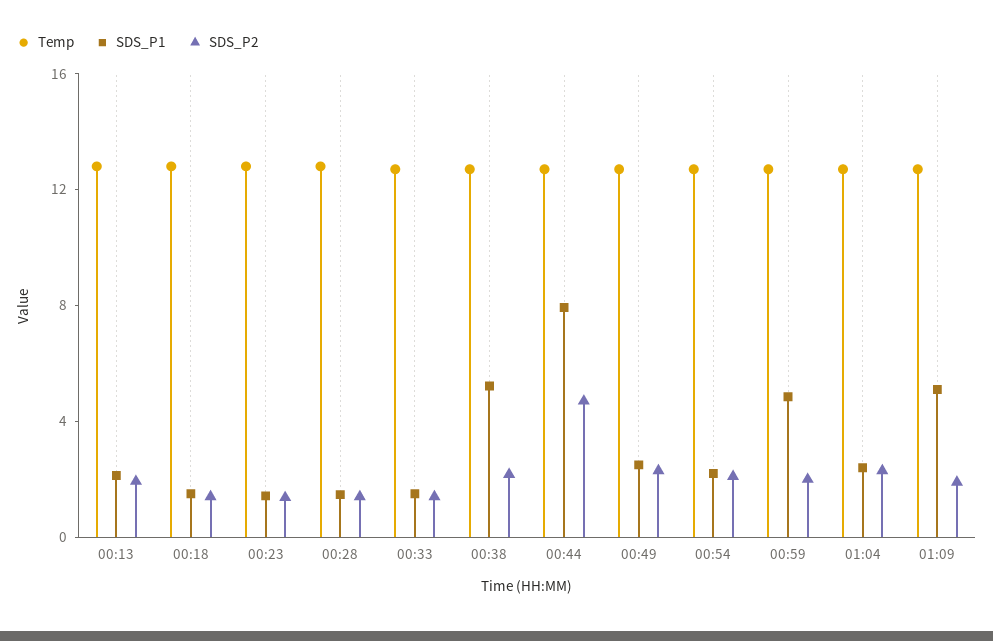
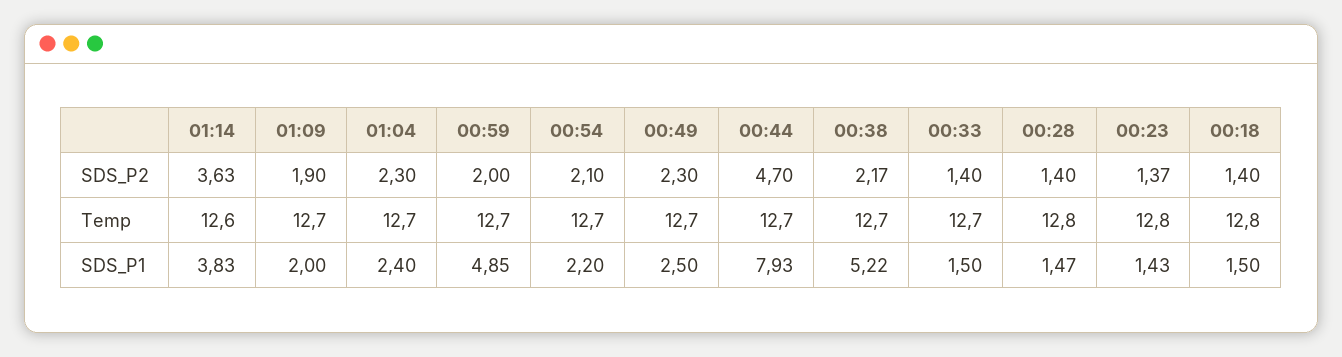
Temp, 00:13: 13 -> none
SDS_P1, 00:13: 2 -> none
SDS_P2, 00:13: 2 -> none
SDS_P1, 01:09: 5 -> 2
SDS_P2, 01:14: none -> 3.63
Temp, 01:14: none -> 12.6
SDS_P1, 01:14: none -> 3.83

